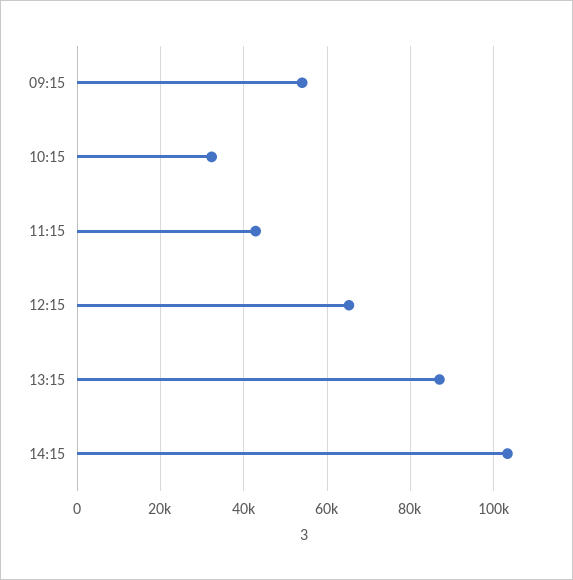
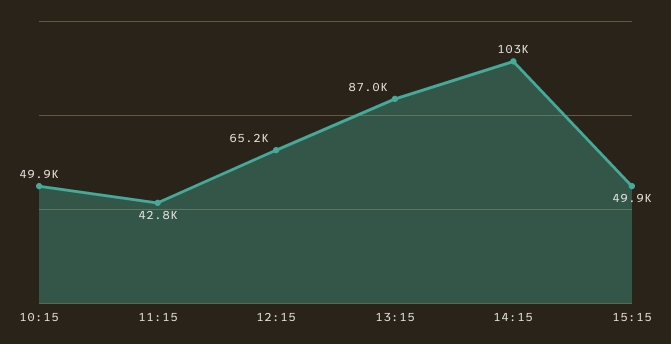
09:15: 54000 -> none
10:15: 32000 -> 49900
15:15: none -> 49900

